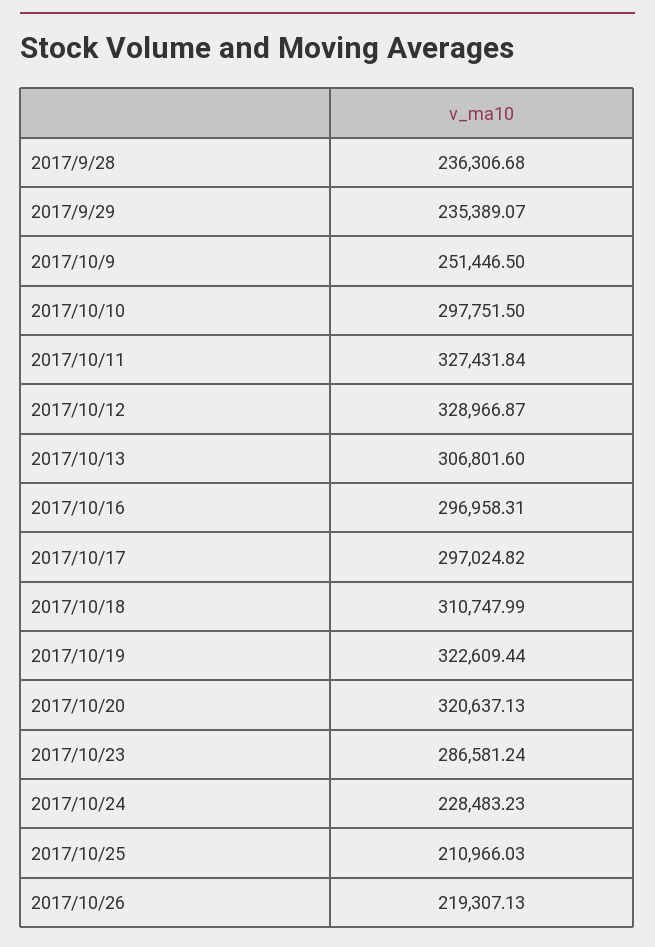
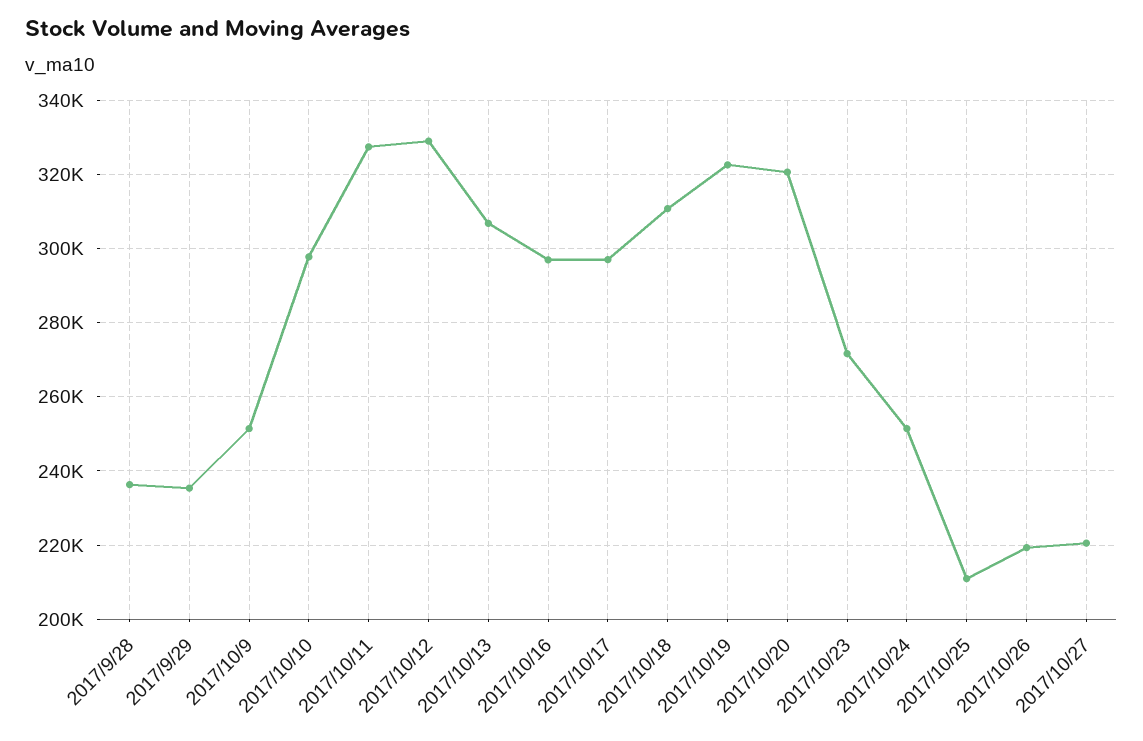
2017/10/23: 286581.24 -> 272000
2017/10/24: 228483.23 -> 252000
2017/10/27: none -> 220000

